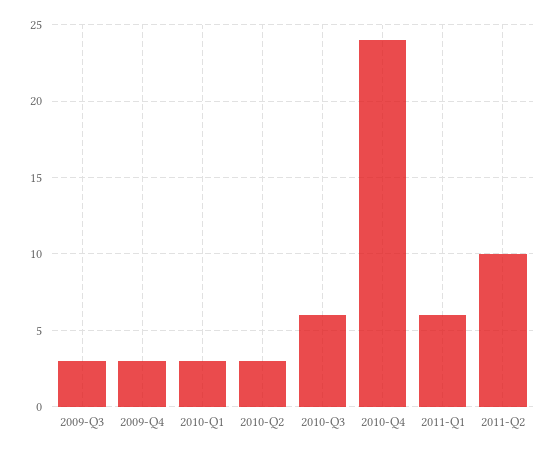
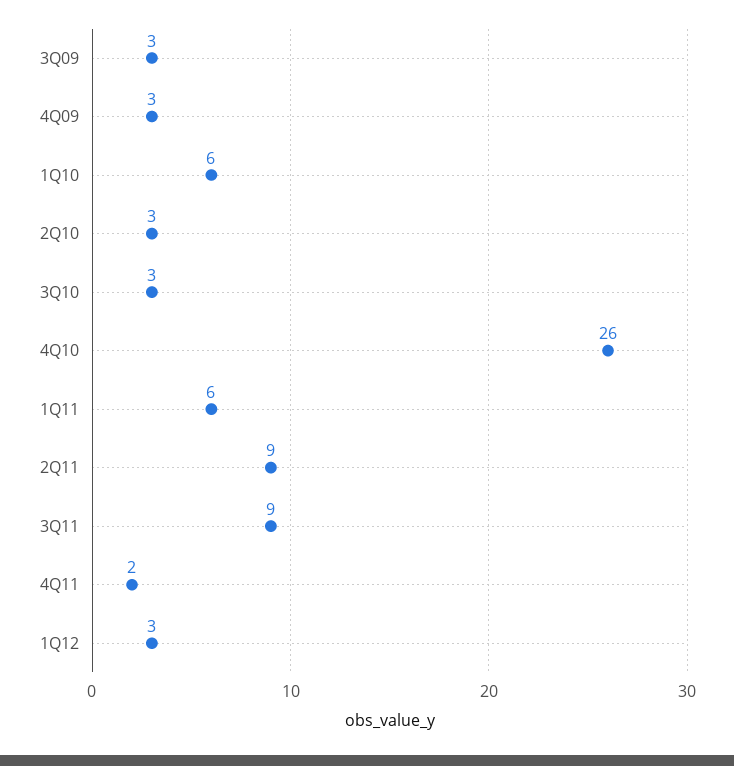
2010-Q1: 3 -> 6
2010-Q3: 6 -> 3
2010-Q4: 24 -> 26
2011-Q2: 10 -> 9
3Q11: none -> 9
4Q11: none -> 2
1Q12: none -> 3

